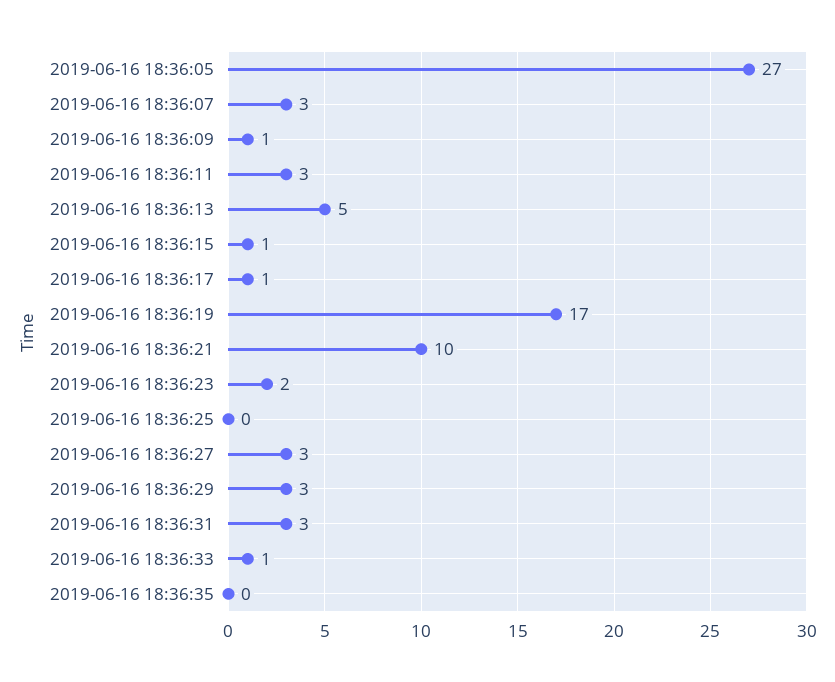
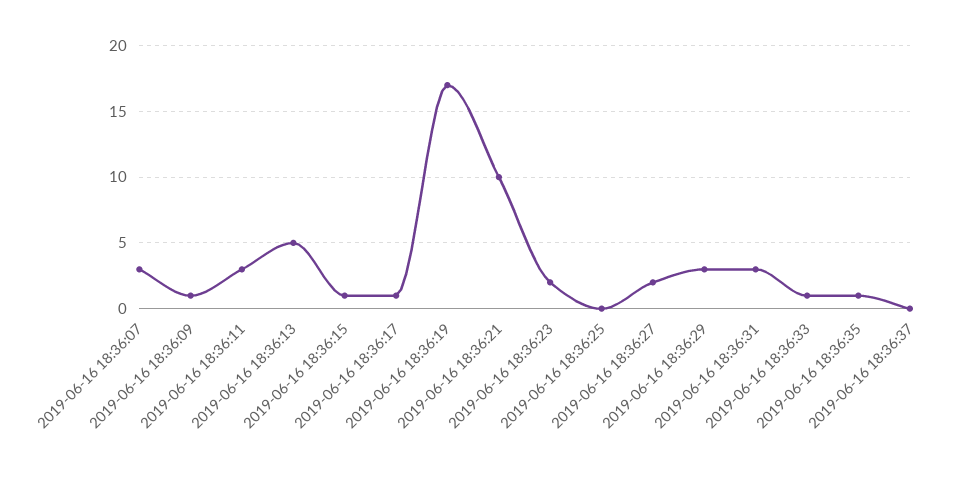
2019-06-16 18:36:05: 27 -> none
2019-06-16 18:36:27: 3 -> 2
2019-06-16 18:36:35: 0 -> 1
2019-06-16 18:36:37: none -> 0

